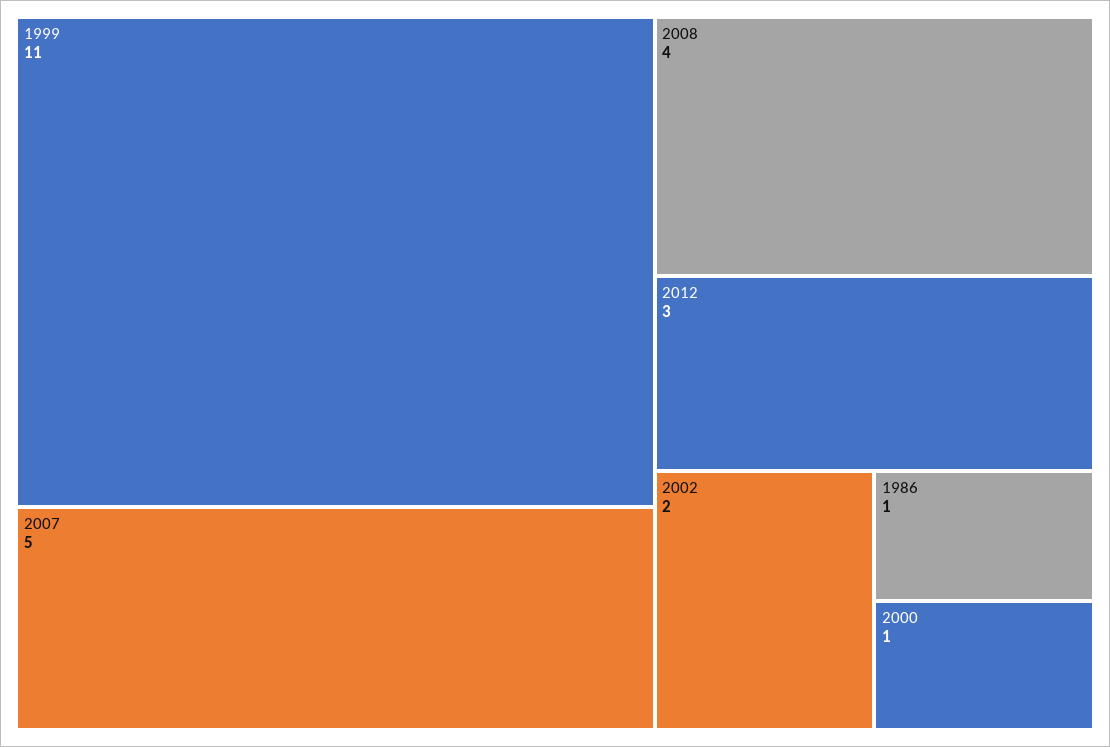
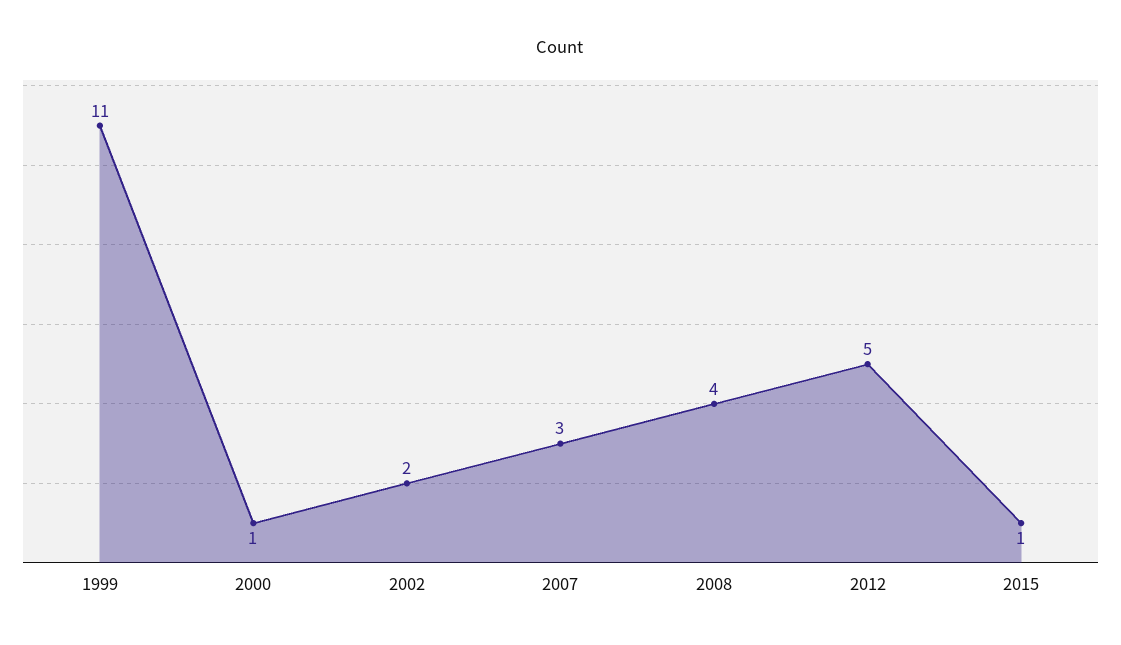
2007: 5 -> 3
2012: 3 -> 5
1986: 1 -> none
2015: none -> 1

